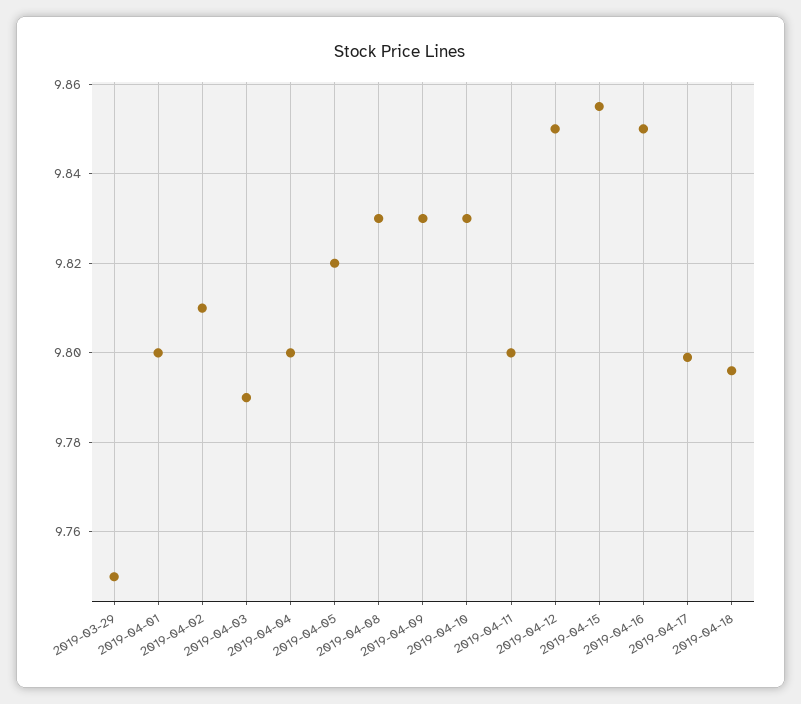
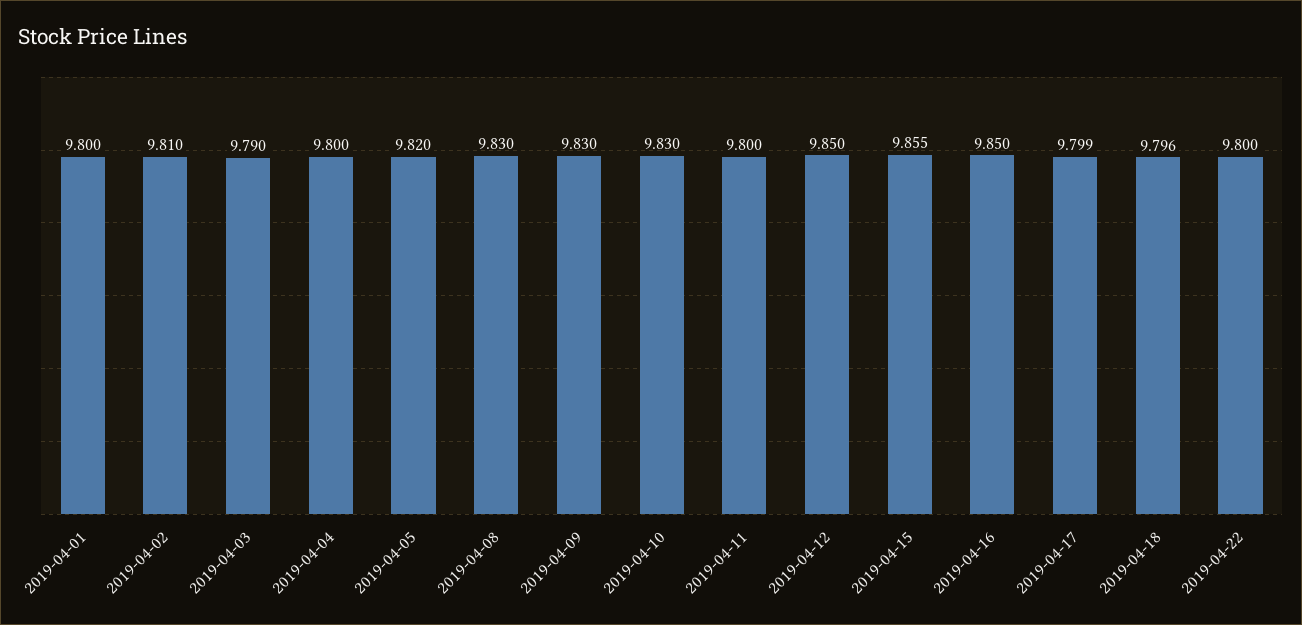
2019-03-29: 9.75 -> none
2019-04-22: none -> 9.8

